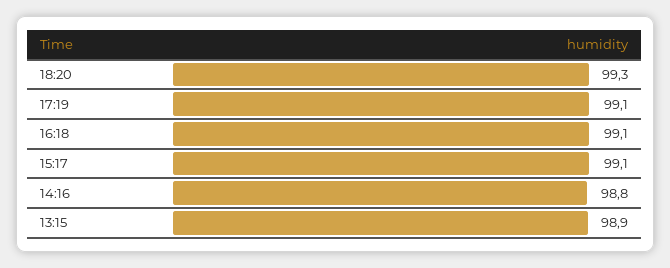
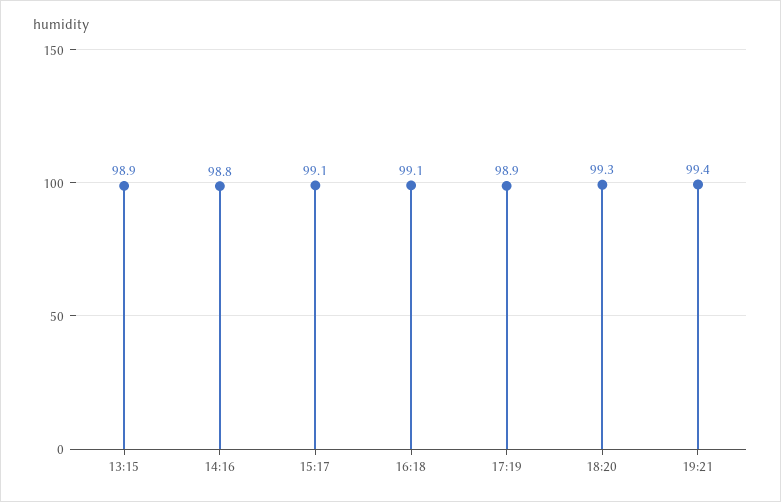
17:19: 99.1 -> 98.9
19:21: none -> 99.4

